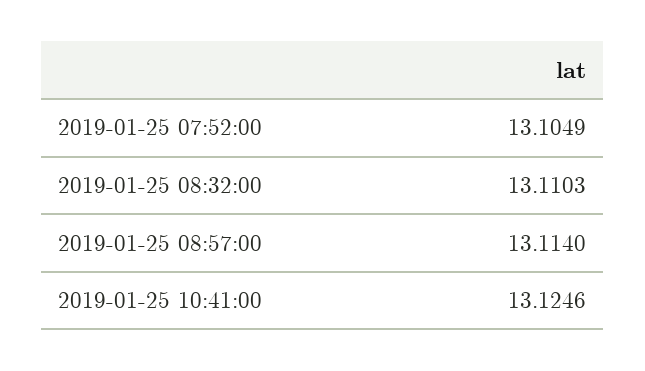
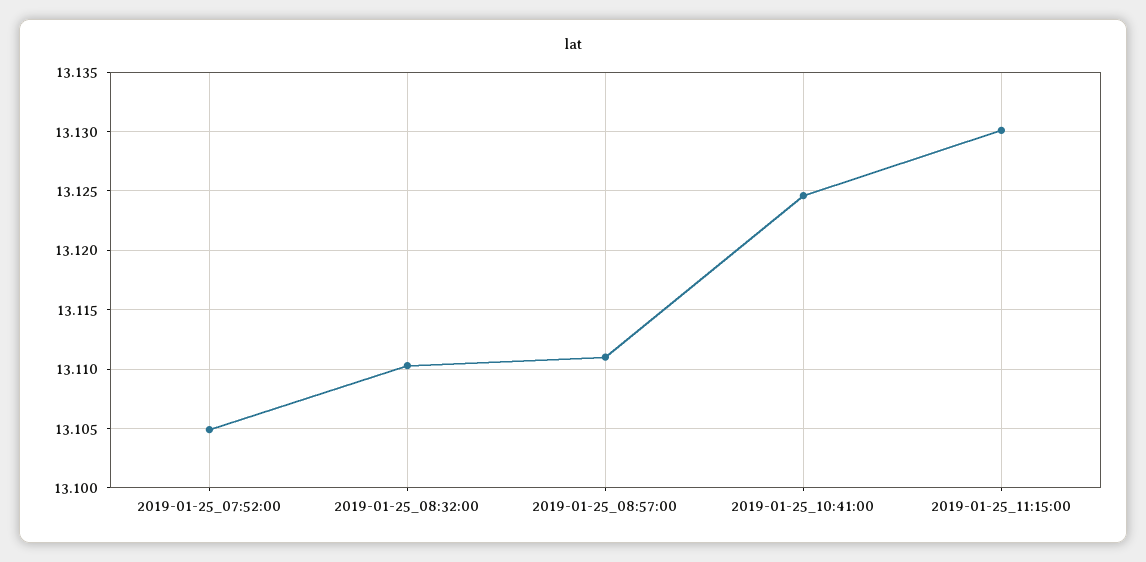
2019-01-25 08:57:00: 13.114 -> 13.111
2019-01-25_11:15:00: none -> 13.13

